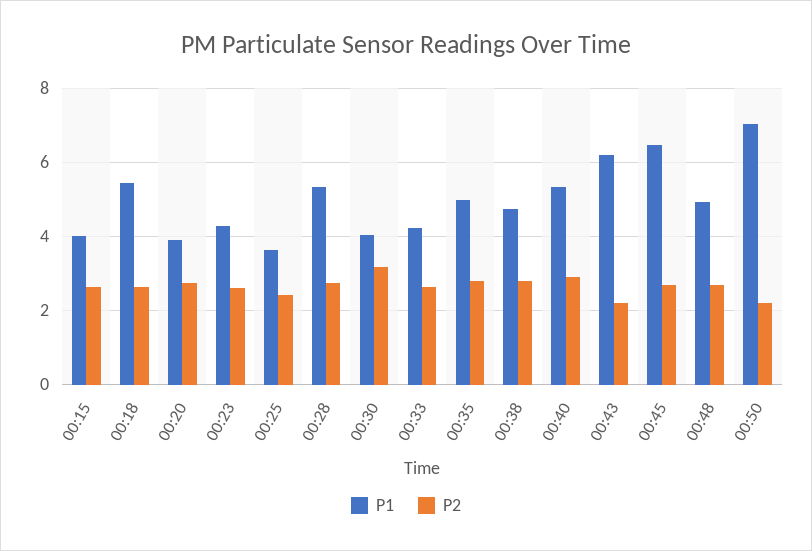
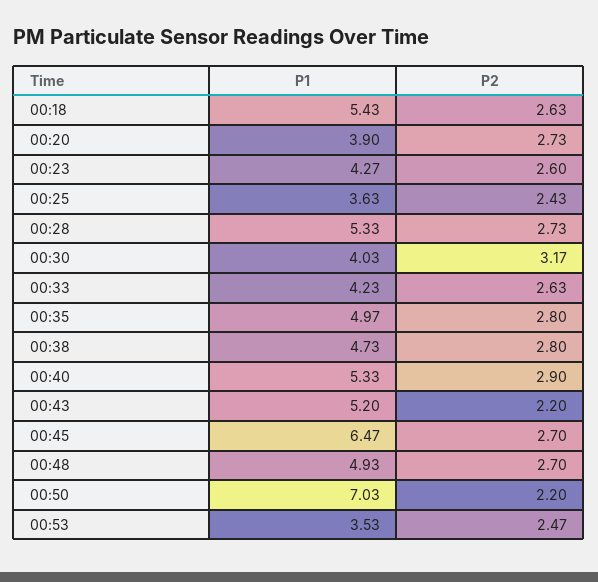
P1, 00:15: 4 -> none
P2, 00:15: 2.6 -> none
P1, 00:43: 6.2 -> 5.2
P1, 00:53: none -> 3.53
P2, 00:53: none -> 2.47

